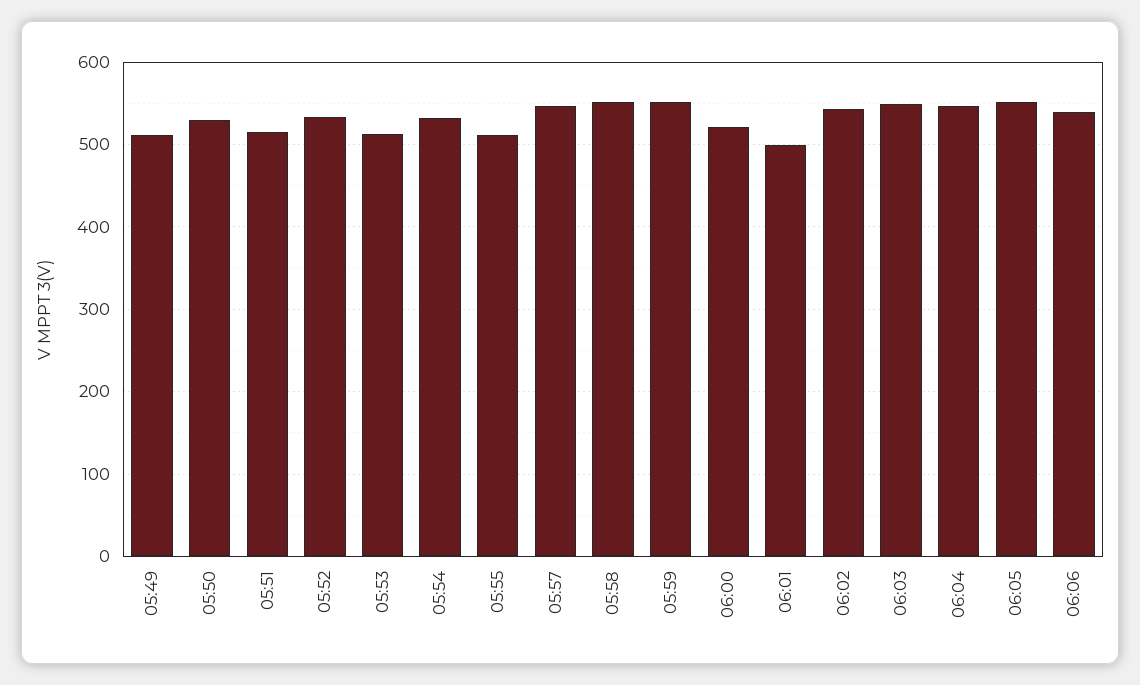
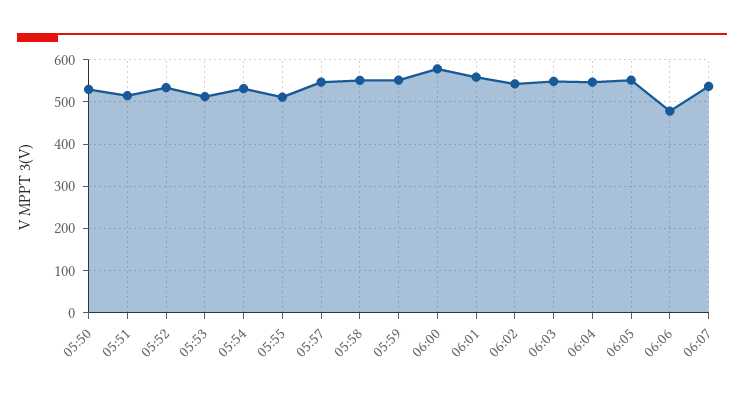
05:49: 510 -> none
06:00: 520 -> 580
06:01: 500 -> 560
06:06: 540 -> 480
06:07: none -> 540

